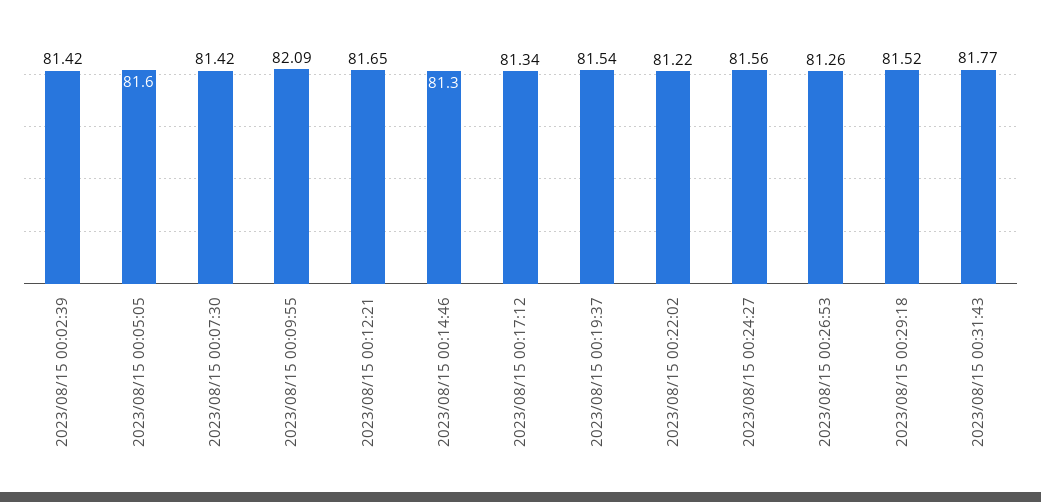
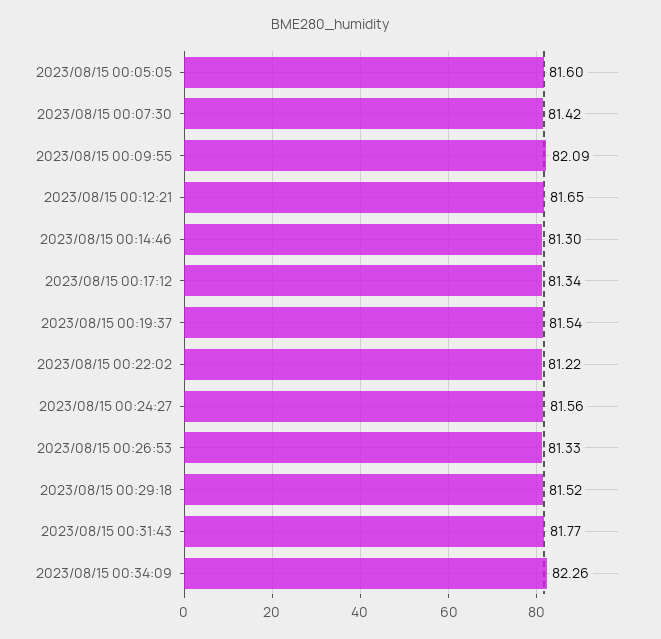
2023/08/15 00:02:39: 81.42 -> none
2023/08/15 00:26:53: 81.26 -> 81.33
2023/08/15 00:34:09: none -> 82.26

